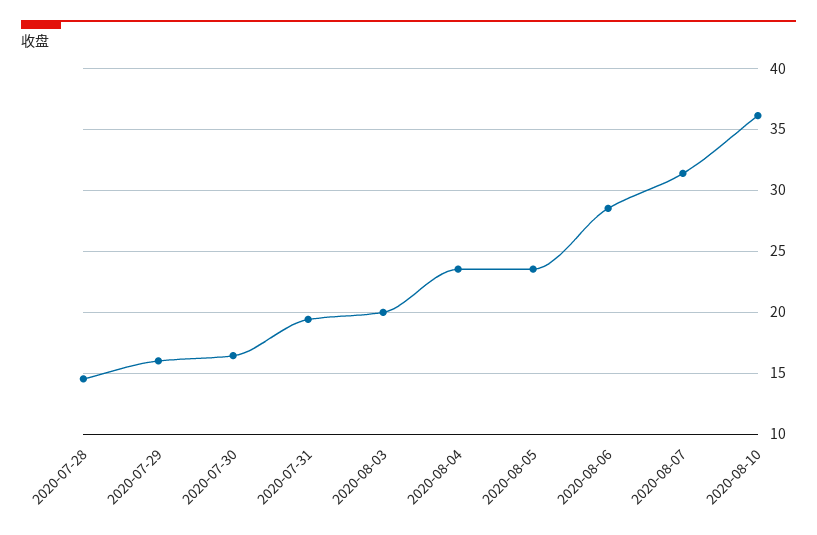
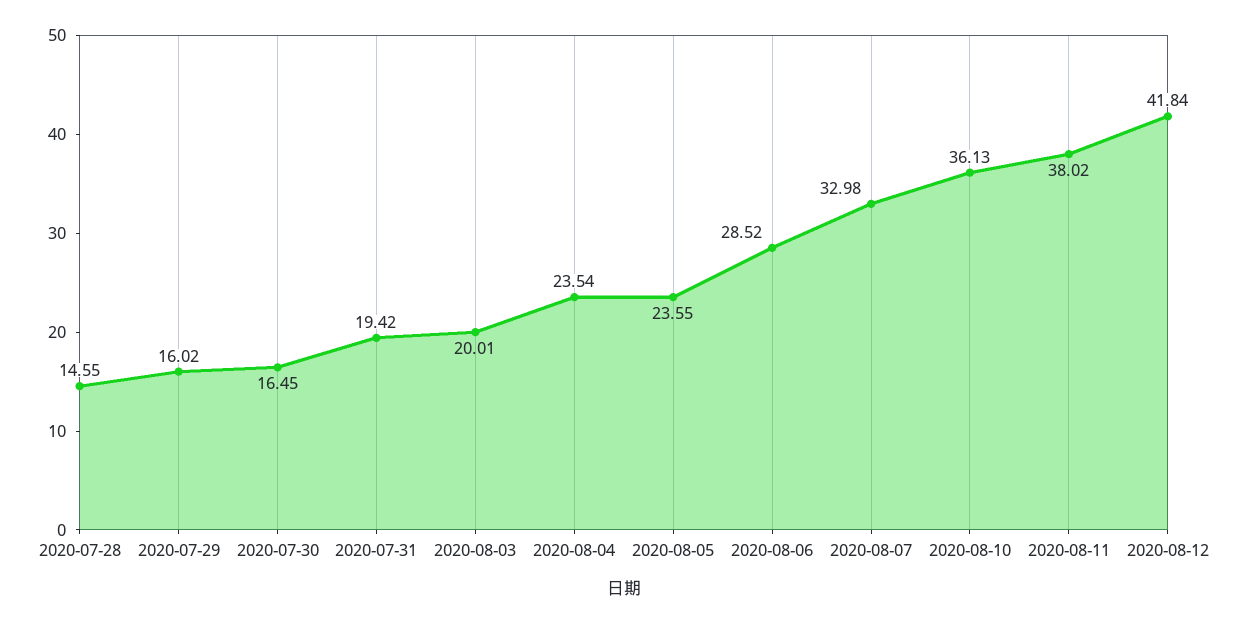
2020-08-07: 31.5 -> 32.98
2020-08-11: none -> 38.02
2020-08-12: none -> 41.84

